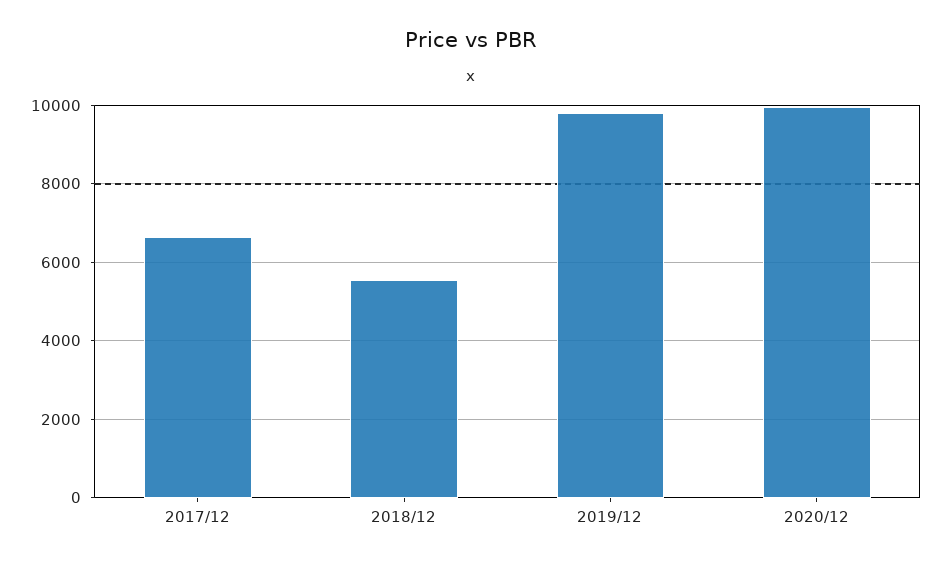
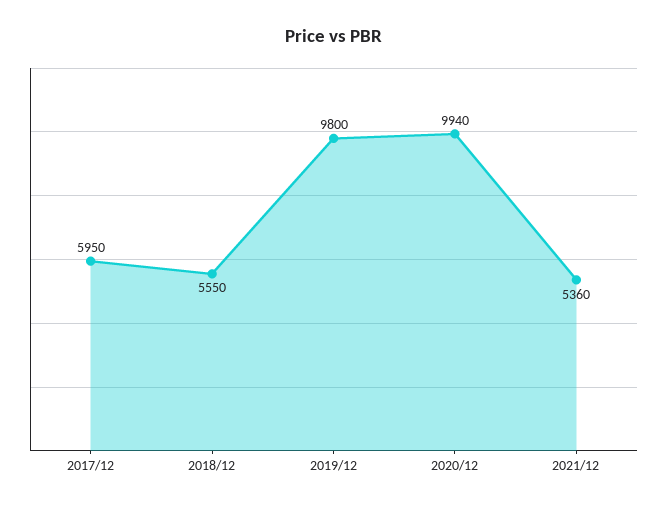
2017/12: 6600 -> 5950
2021/12: none -> 5360

